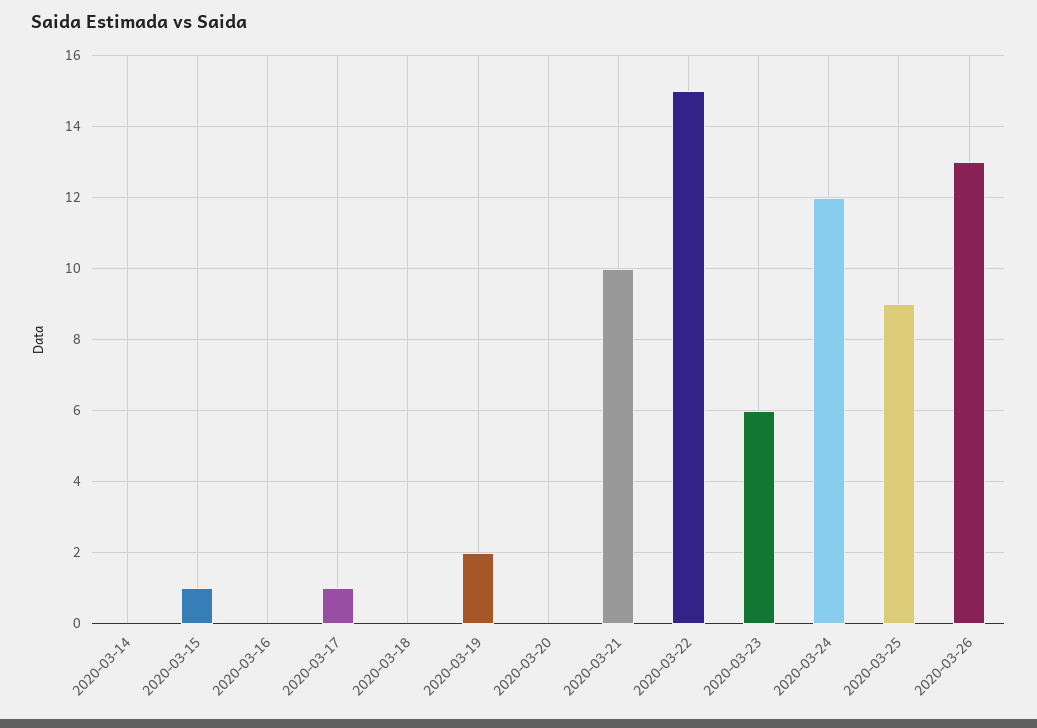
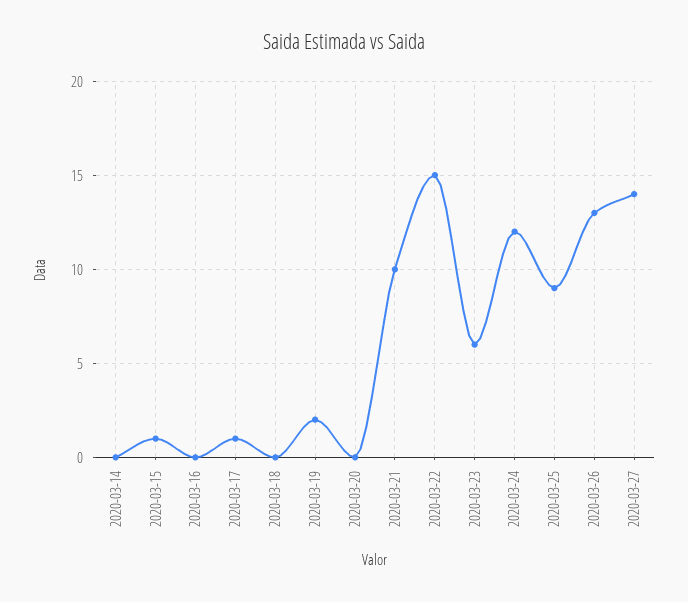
2020-03-27: none -> 14

